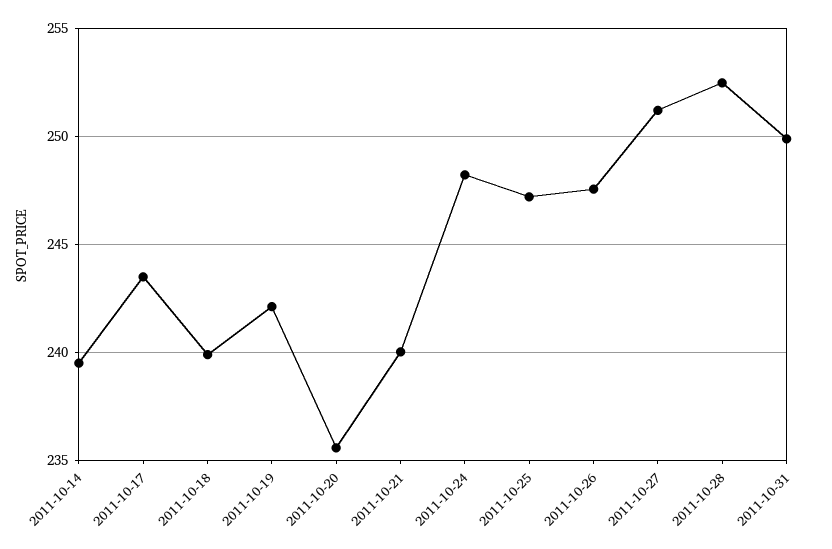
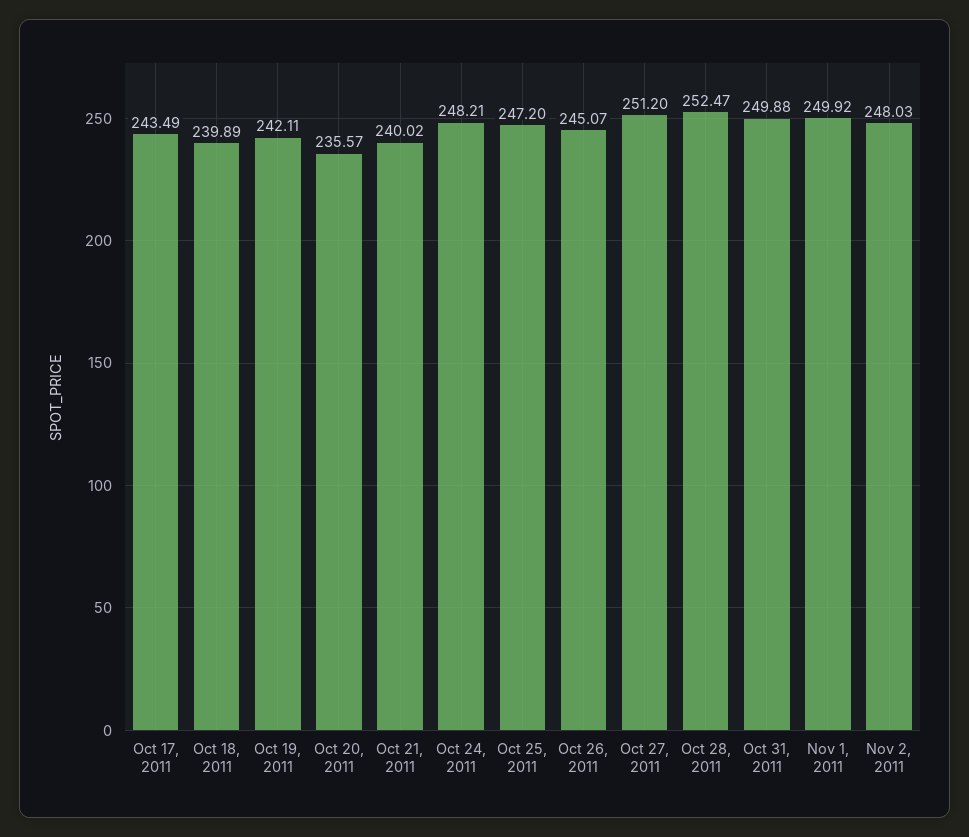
2011-10-14: 239.5 -> none
2011-10-26: 247.5 -> 245.07
Nov 1, 2011: none -> 249.92
Nov 2, 2011: none -> 248.03

